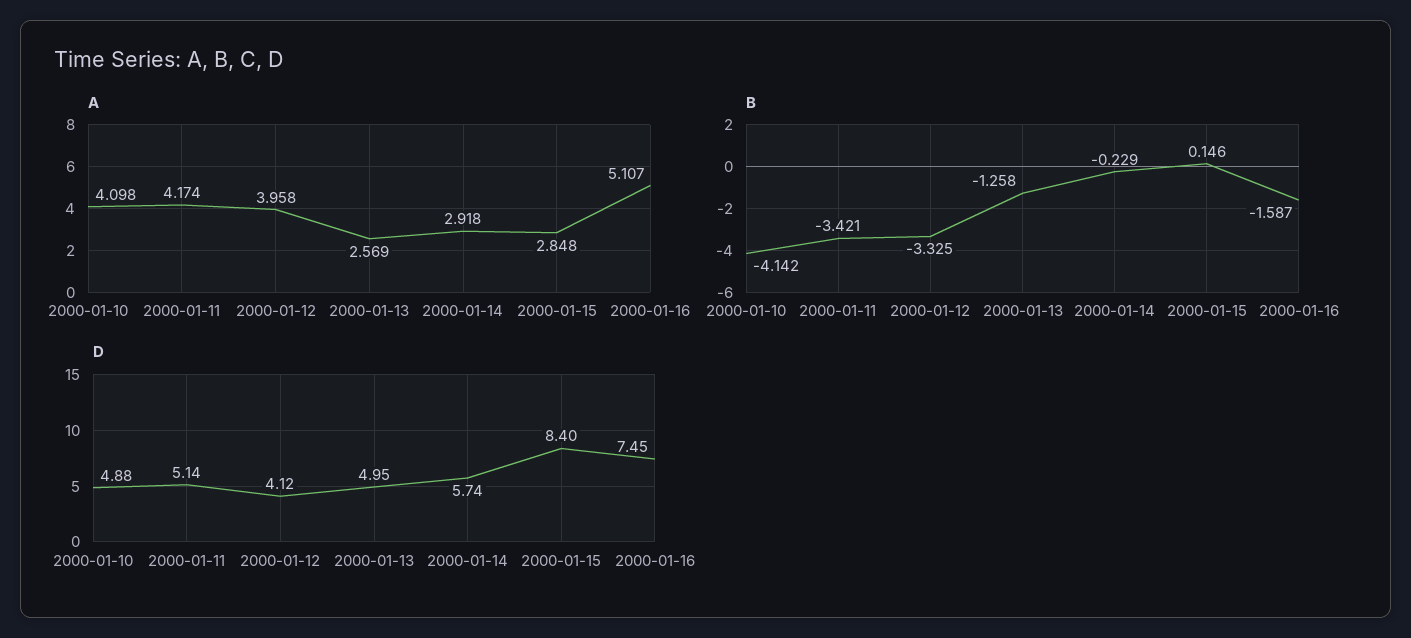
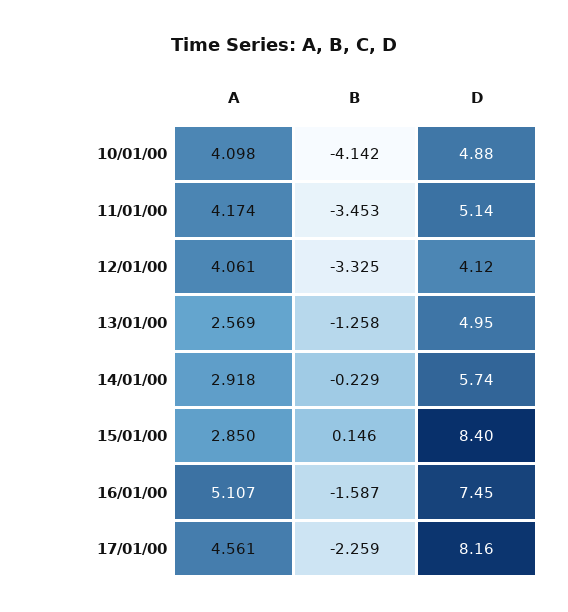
A, 2000-01-12: 3.958 -> 4.061
A, 2000-01-15: 2.848 -> 2.85
B, 2000-01-11: -3.421 -> -3.453
A, 17/01/00: none -> 4.561
B, 17/01/00: none -> -2.259
D, 17/01/00: none -> 8.16

